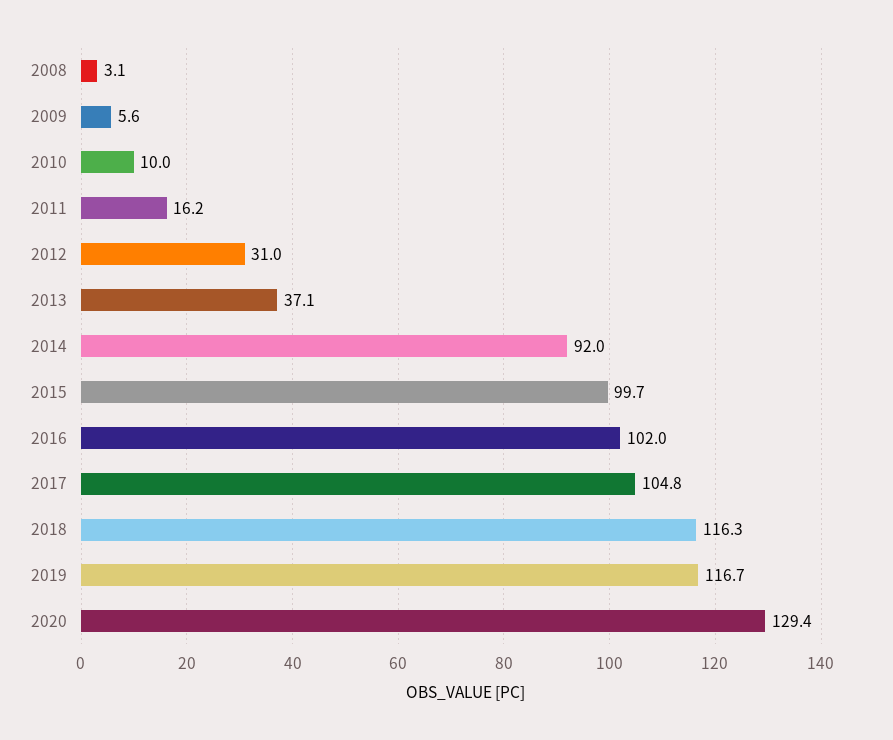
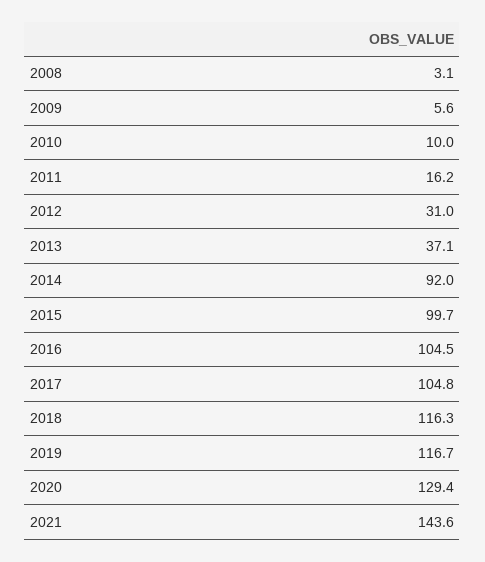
2016: 102 -> 104.5
2021: none -> 143.6

